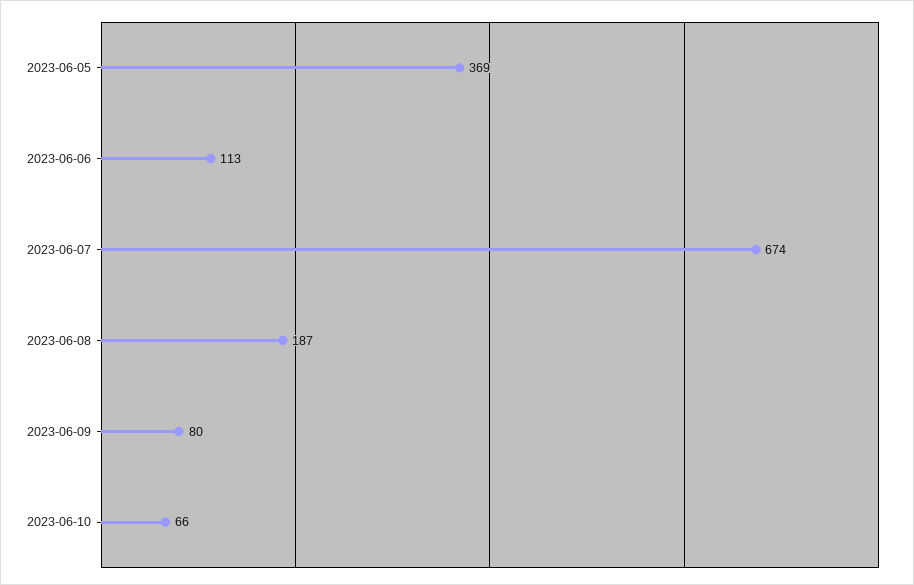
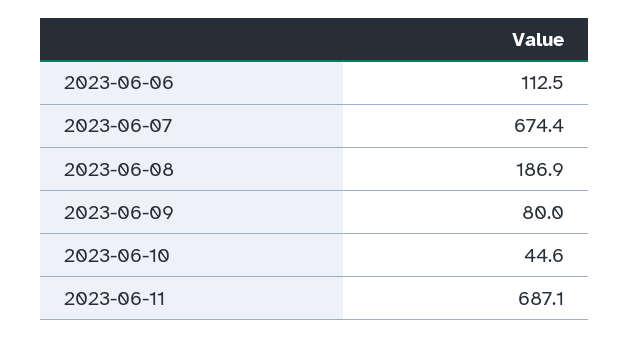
2023-06-05: 369 -> none
2023-06-10: 66 -> 44.6
2023-06-11: none -> 687.1

